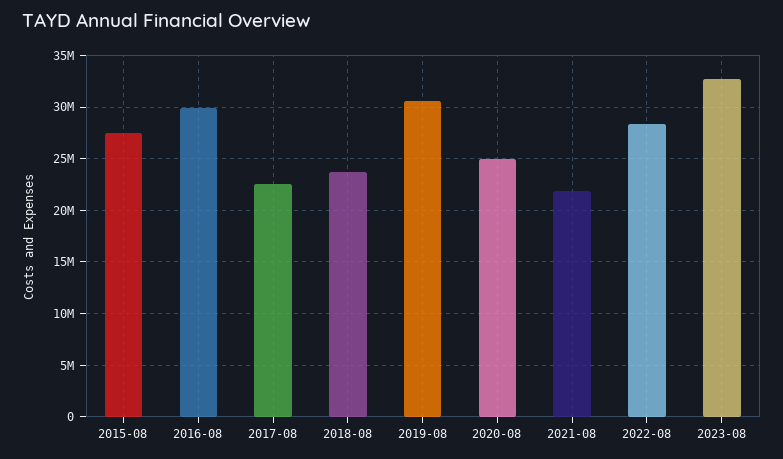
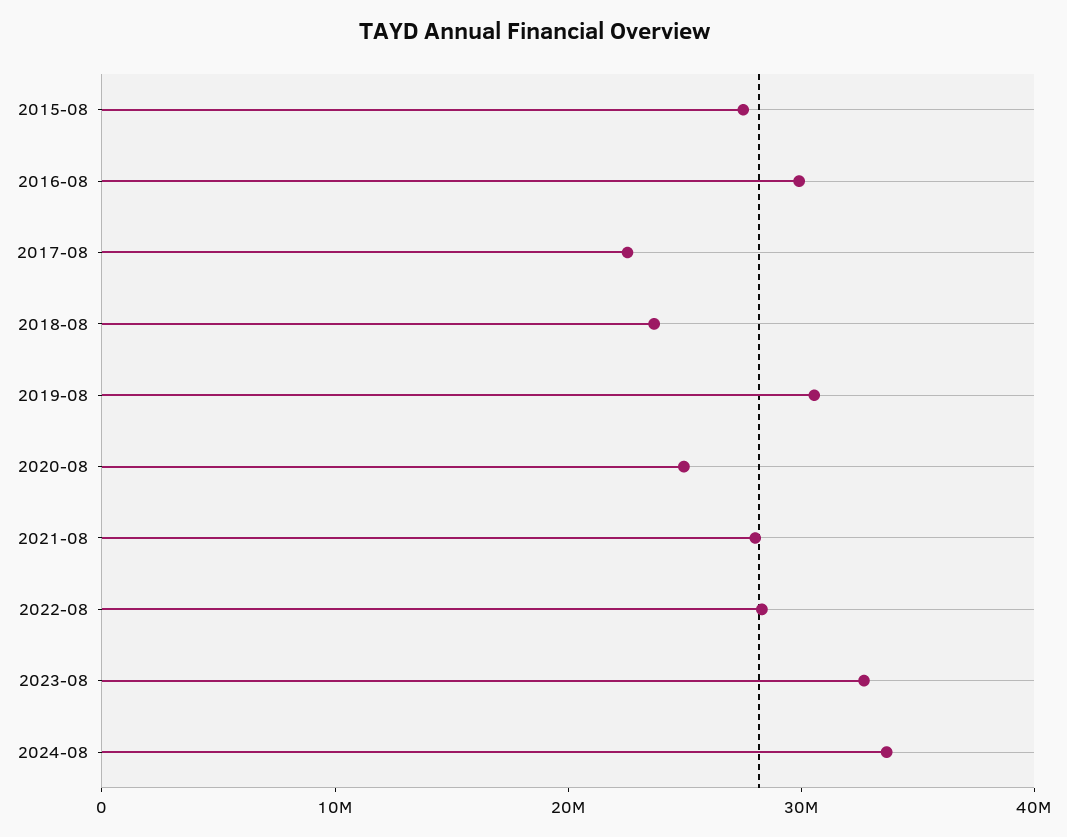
2021-08: 22000000 -> 28000000
2024-08: none -> 34000000

